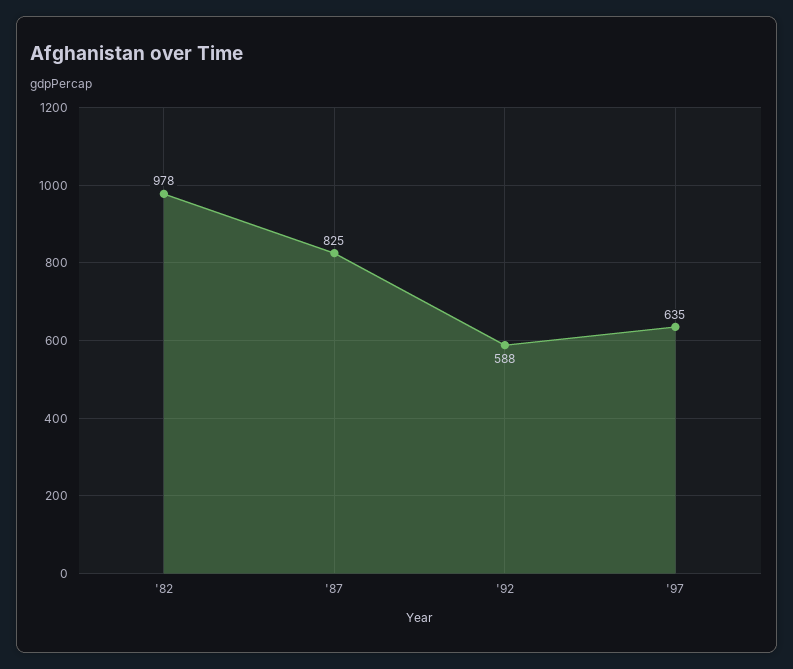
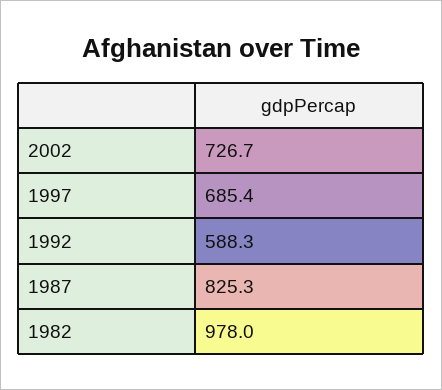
'97: 635 -> 685.4
2002: none -> 726.7

